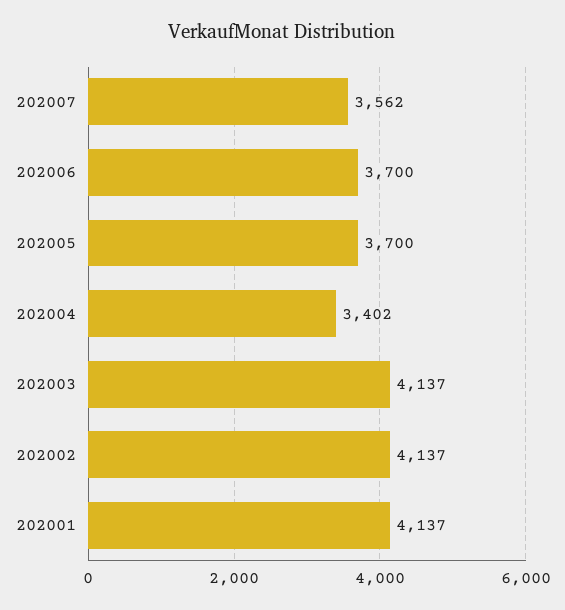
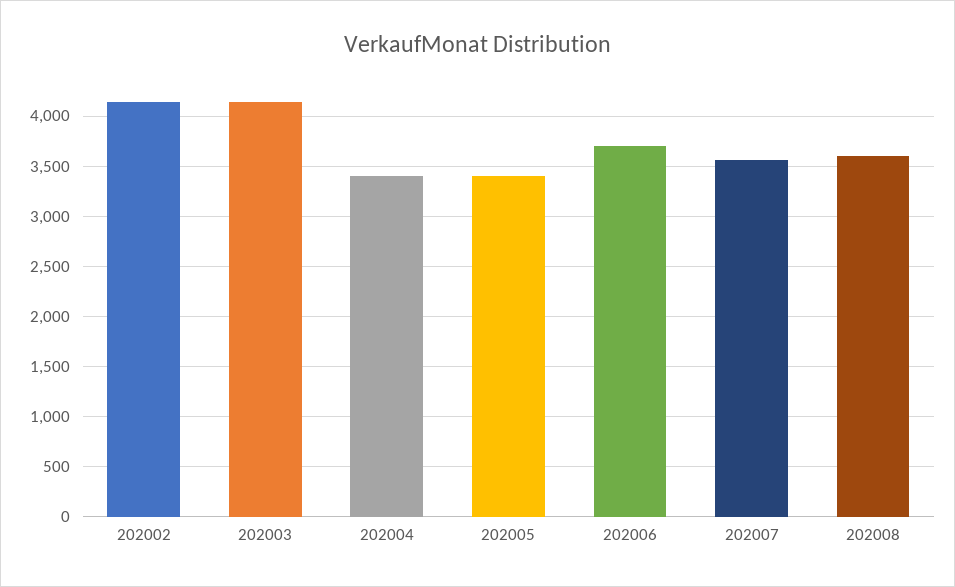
202005: 3700 -> 3400
202001: 4137 -> none
202008: none -> 3600

